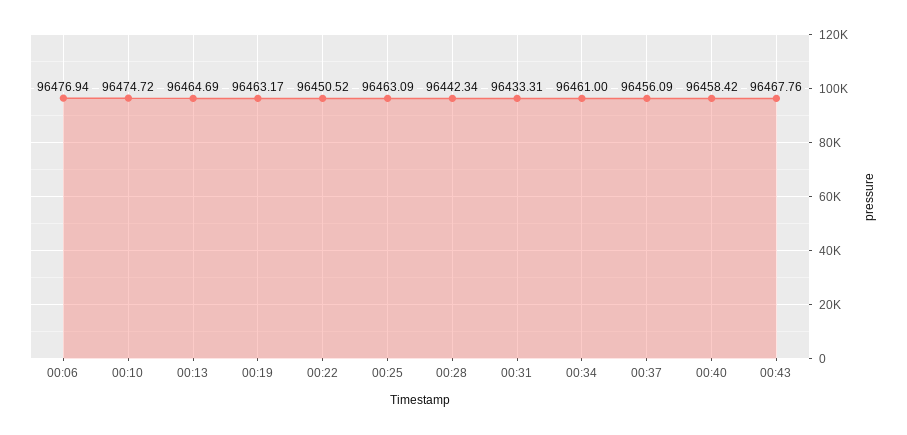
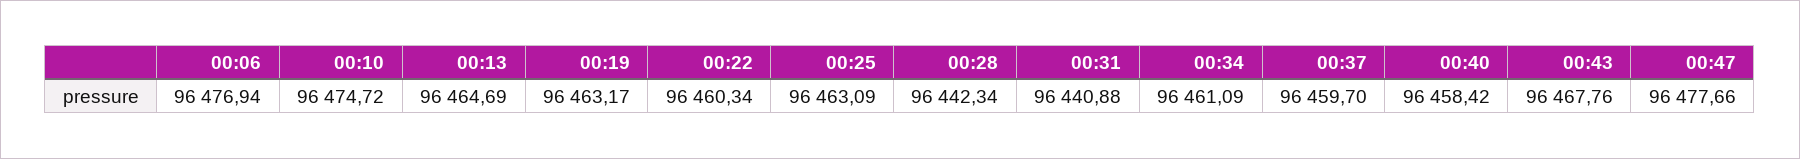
00:22: 96450.52 -> 96460.34
00:31: 96433.31 -> 96440.88
00:34: 96461 -> 96461.09
00:37: 96456.09 -> 96459.7
00:47: none -> 96477.66

